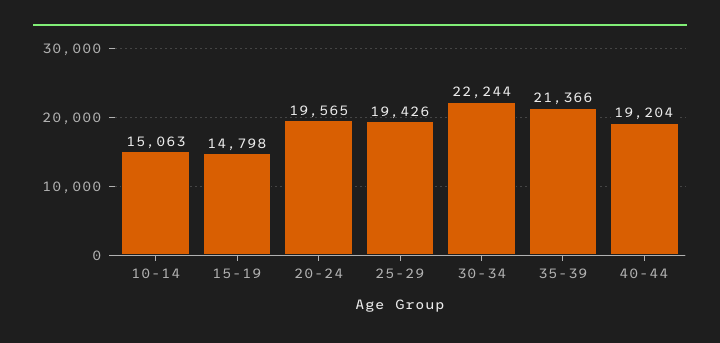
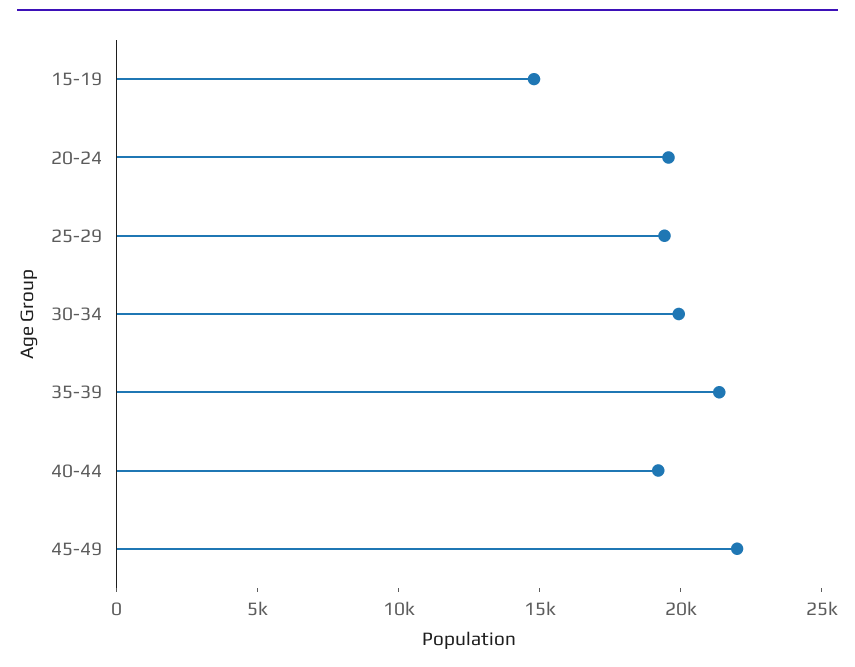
10-14: 15063 -> none
30-34: 22244 -> 20000
45-49: none -> 22000

